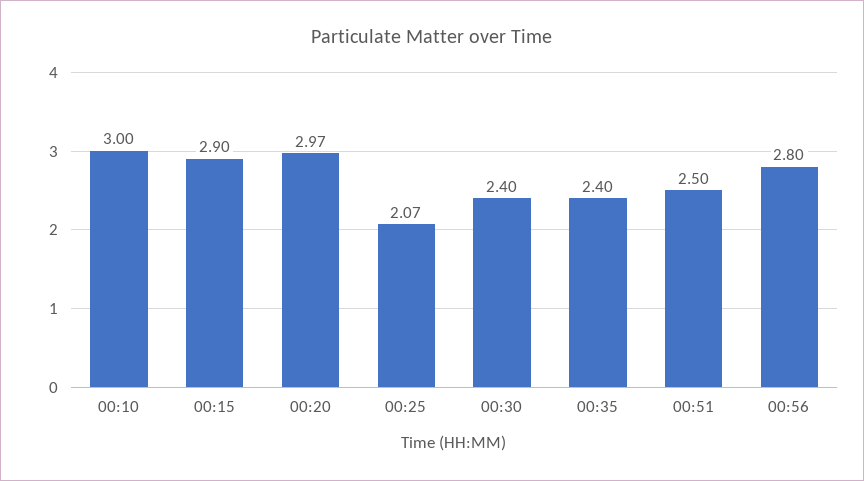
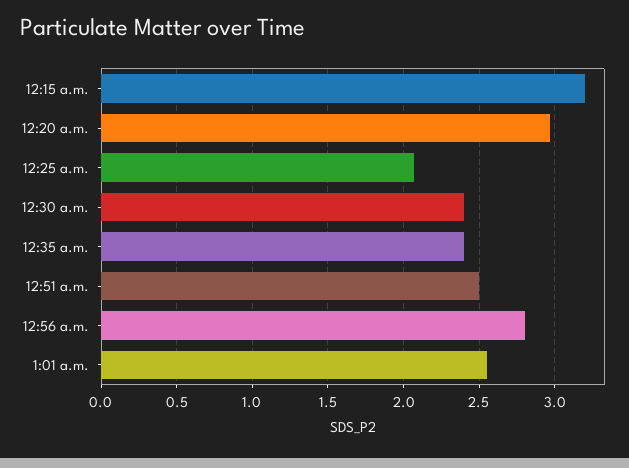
00:10: 3 -> none
00:15: 2.9 -> 3.2
1:01 a.m.: none -> 2.55

